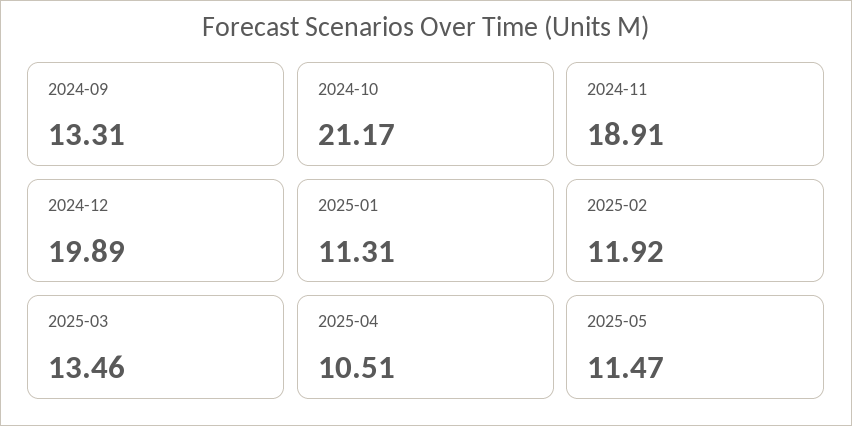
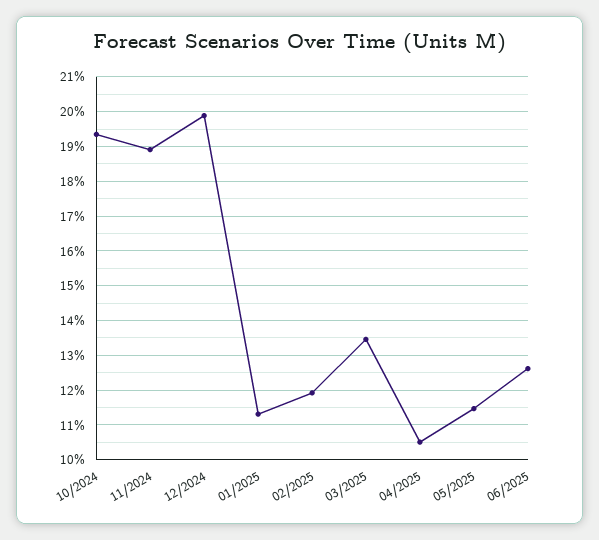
2024-09: 13.31 -> none
2024-10: 21.17 -> 19.4
06/2025: none -> 12.6

